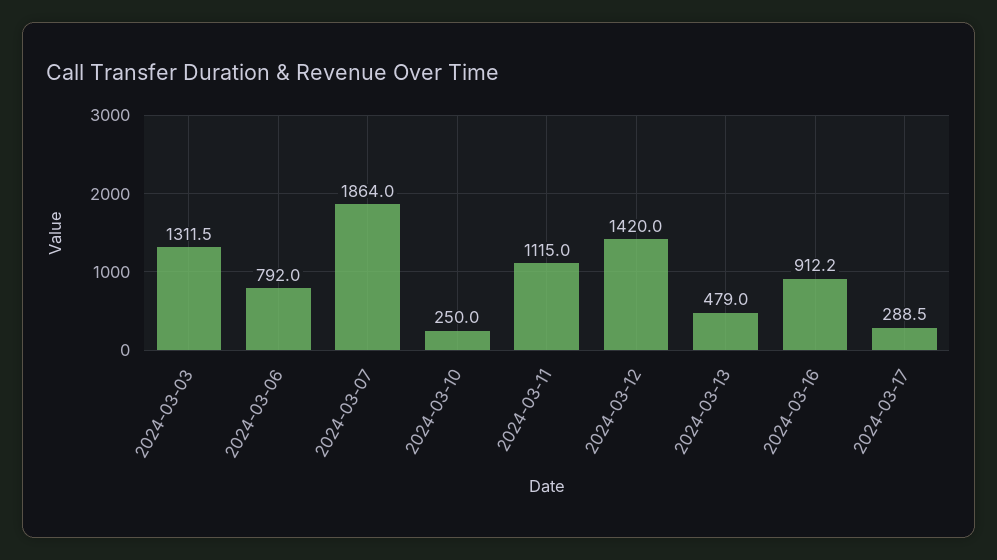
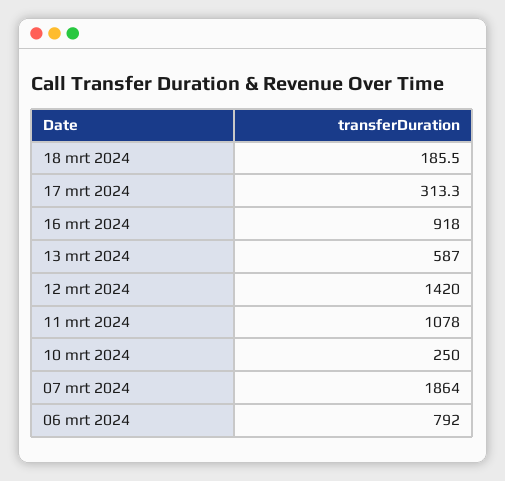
2024-03-03: 1311.5 -> none
2024-03-11: 1115 -> 1078
2024-03-13: 479 -> 587
2024-03-16: 912.2 -> 918
2024-03-17: 288.5 -> 313.3
18 mrt 2024: none -> 185.5

